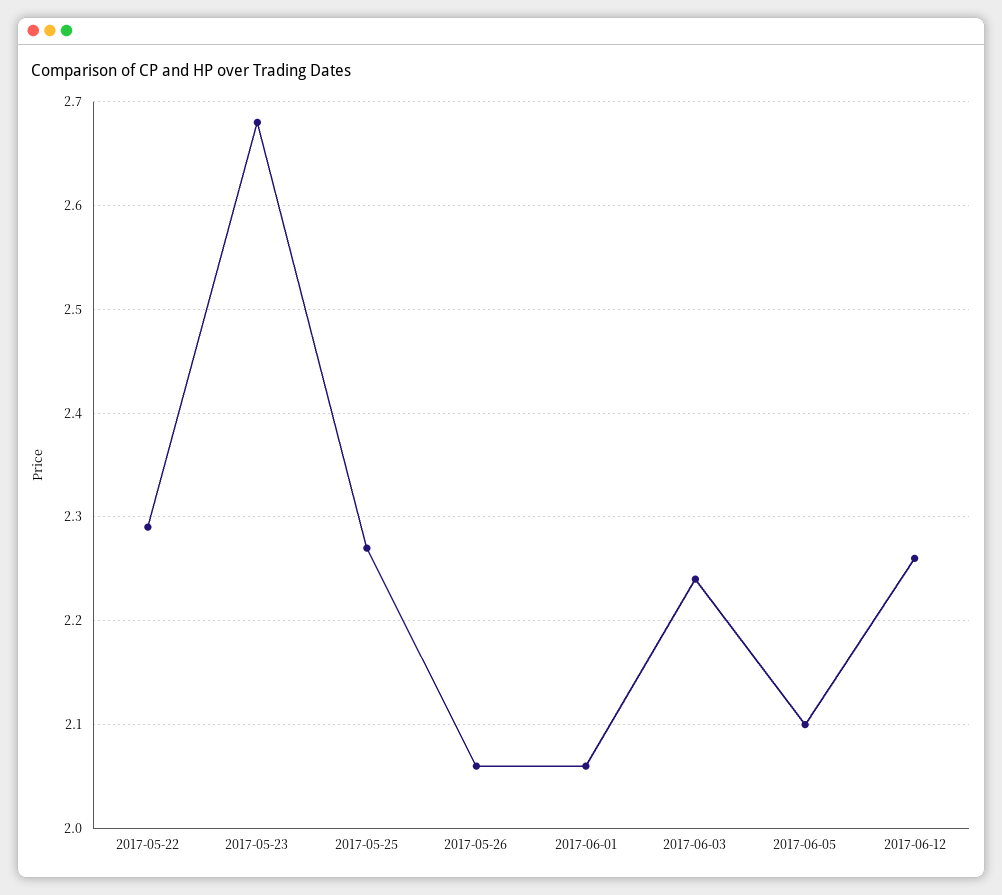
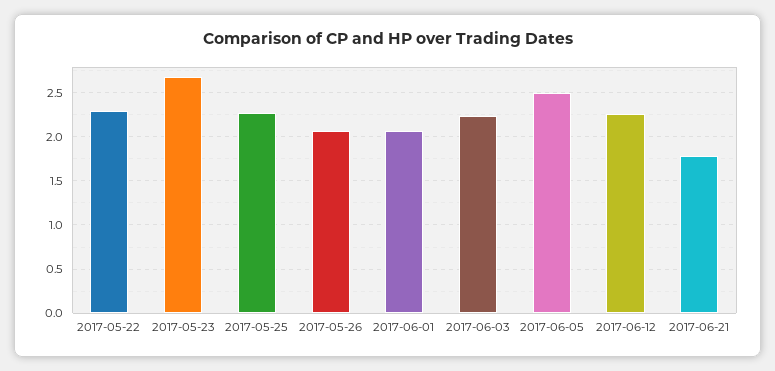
2017-06-05: 2.1 -> 2.5
2017-06-21: none -> 1.8

